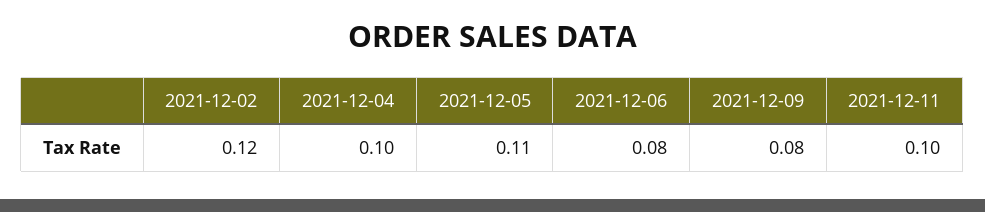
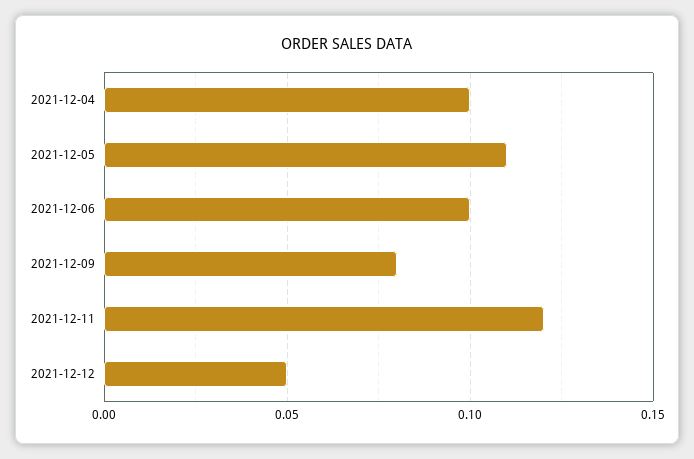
2021-12-02: 0.12 -> none
2021-12-06: 0.08 -> 0.1
2021-12-11: 0.1 -> 0.12
2021-12-12: none -> 0.05

